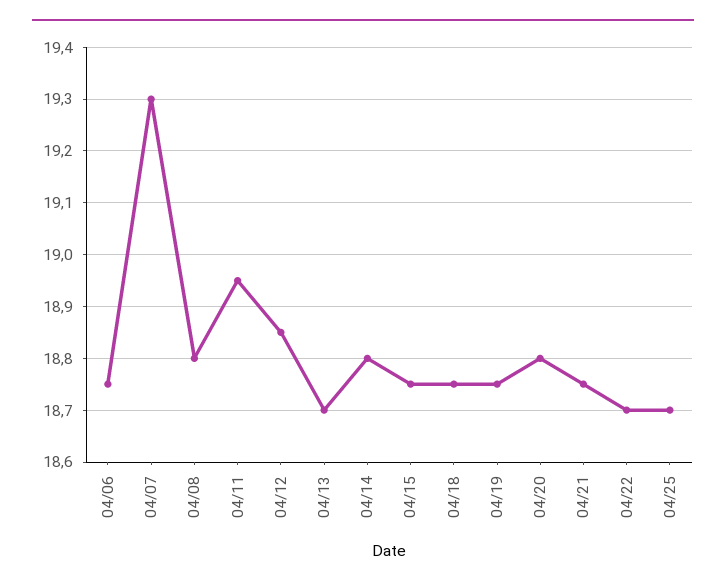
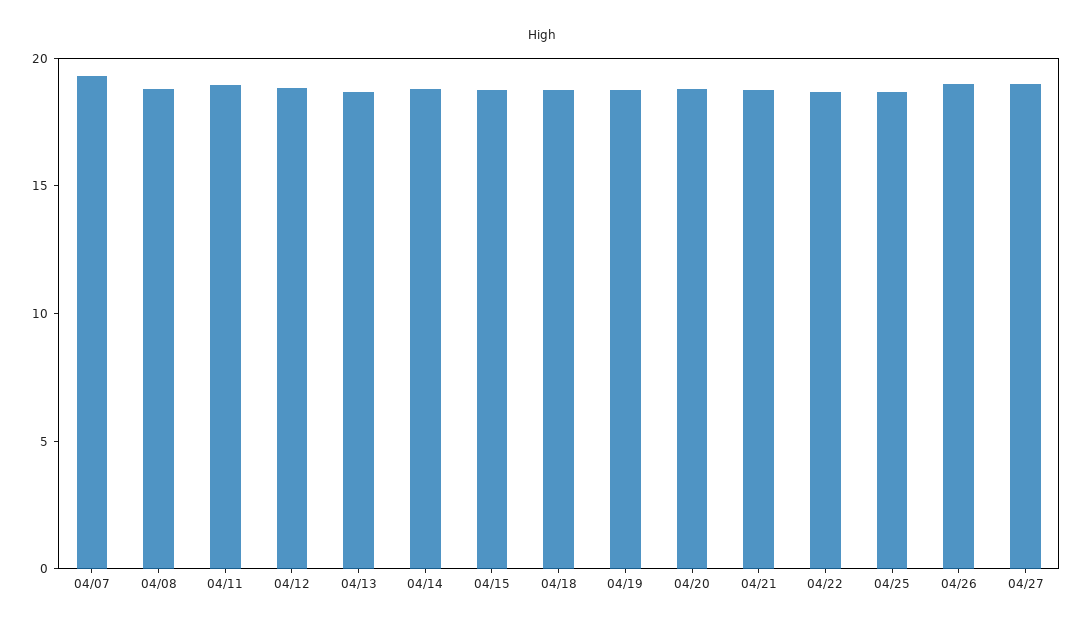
04/06: 18.75 -> none
04/26: none -> 19
04/27: none -> 19

